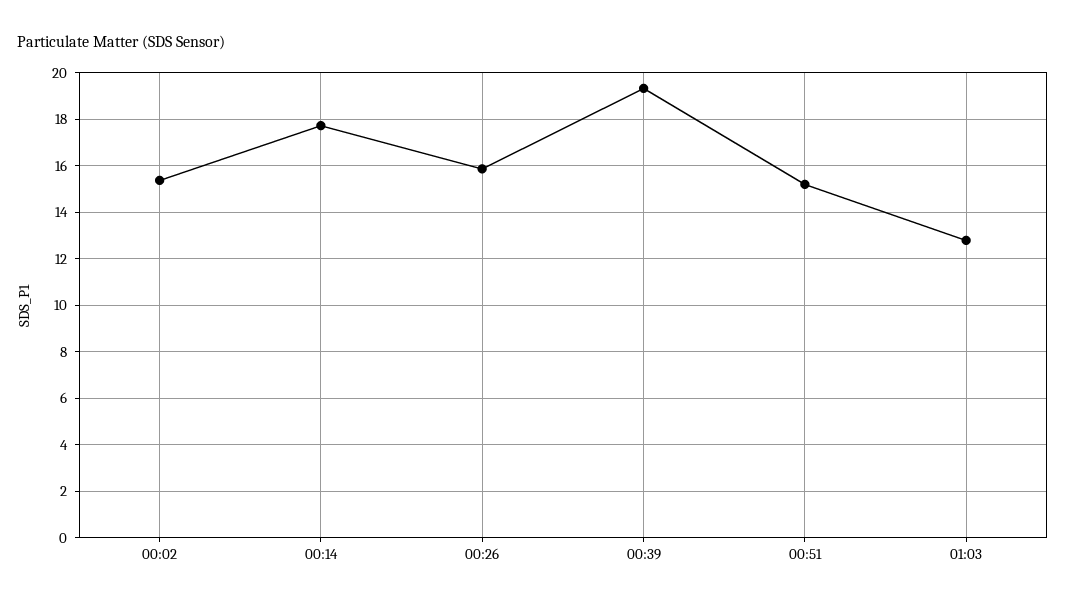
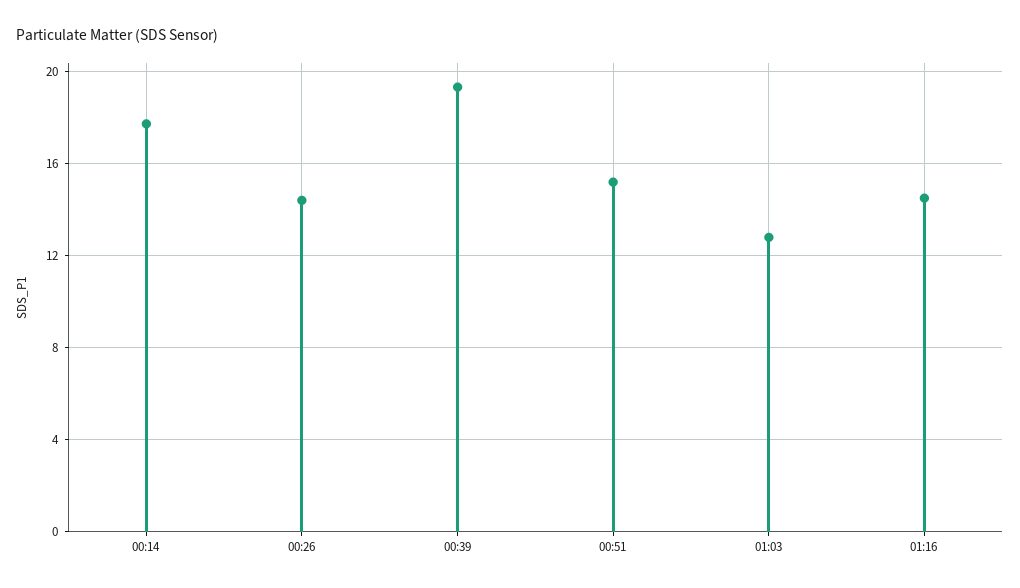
00:02: 15.5 -> none
00:26: 16 -> 14.5
01:16: none -> 14.5

